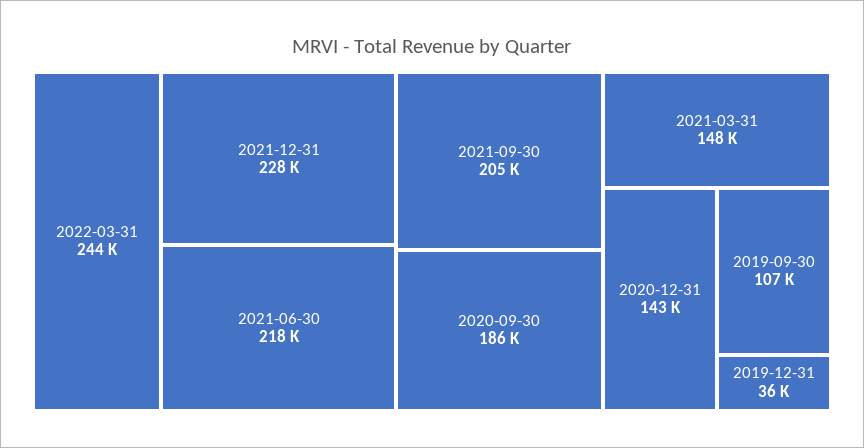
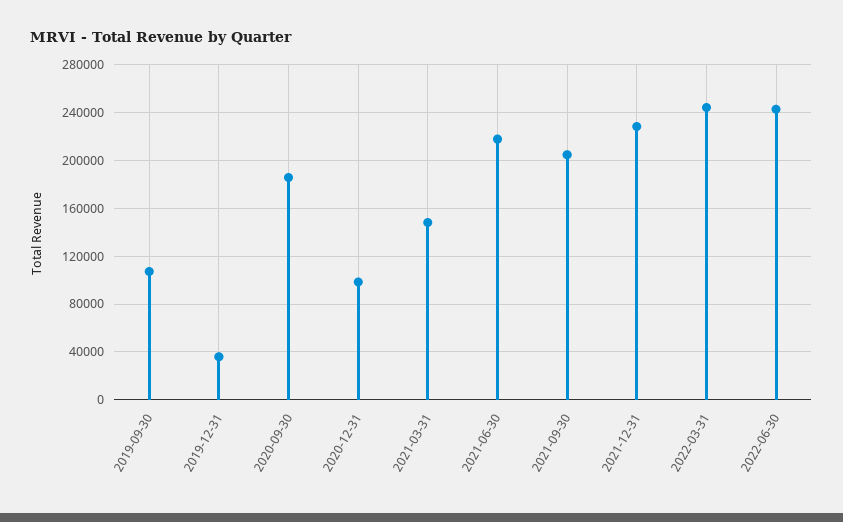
2020-12-31: 143000 -> 100000
2022-06-30: none -> 240000

